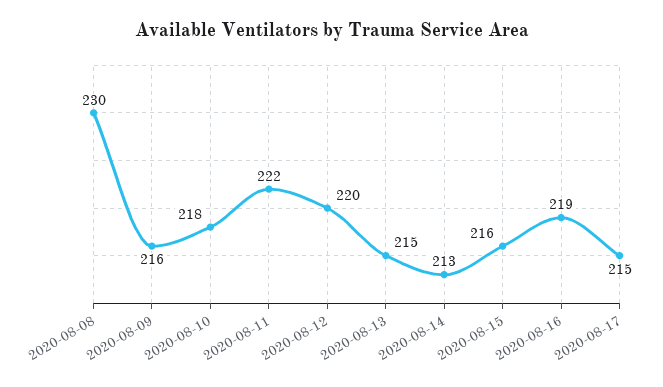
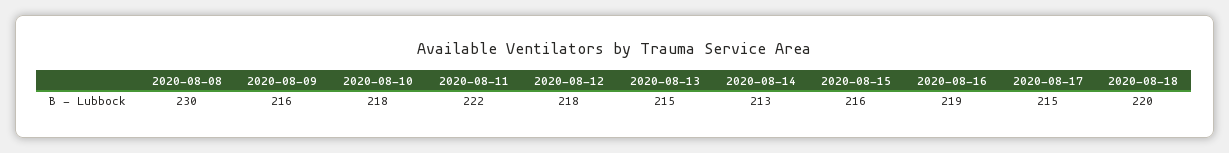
2020-08-12: 220 -> 218
2020-08-18: none -> 220

